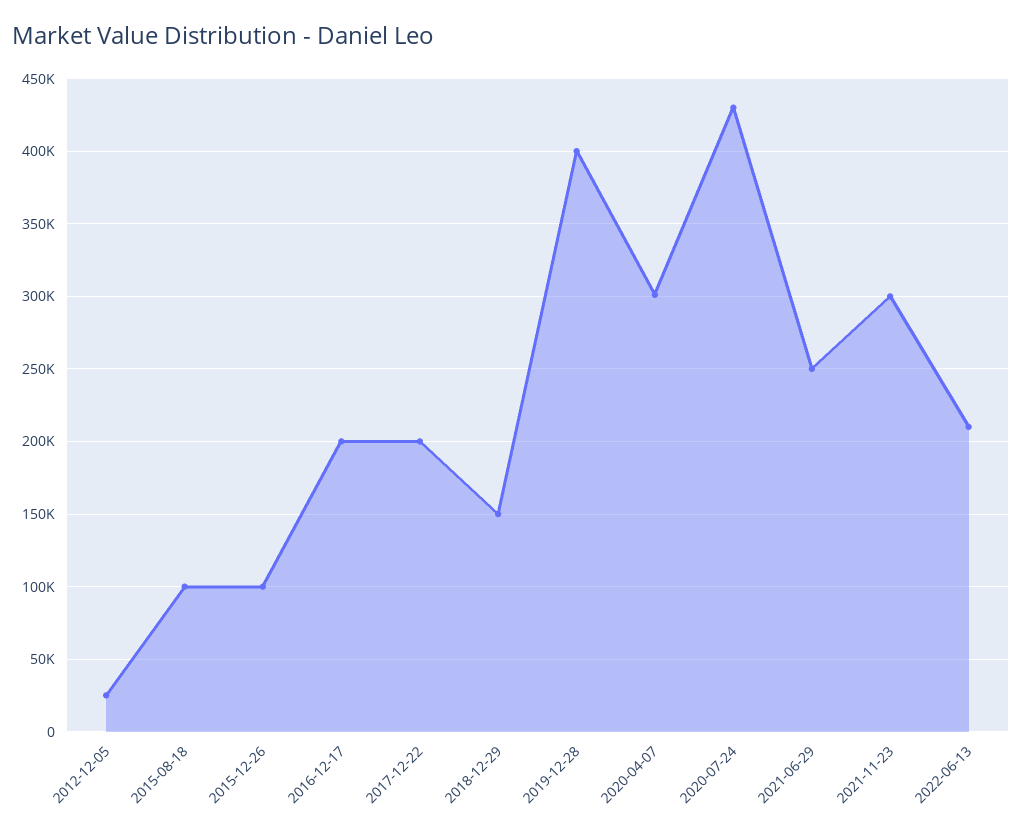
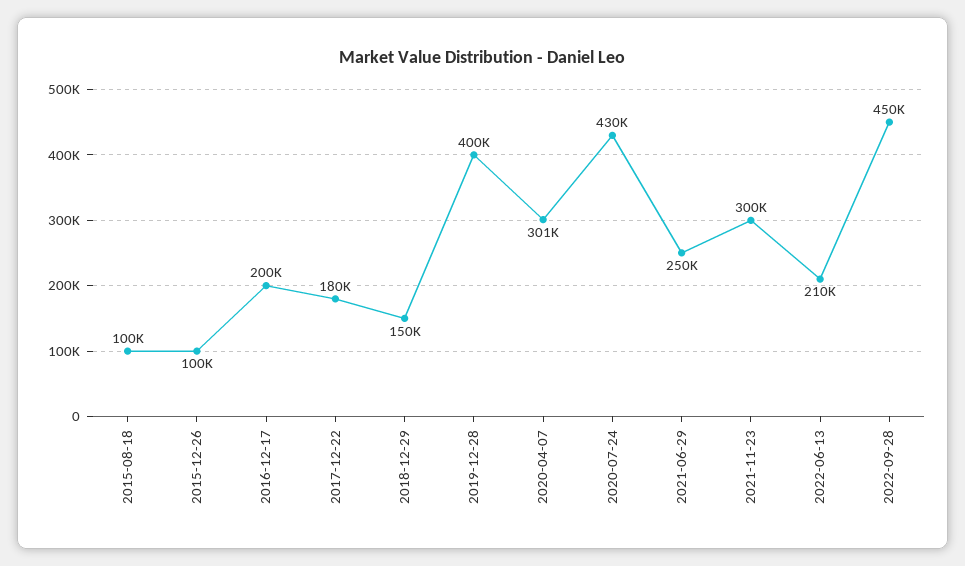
2012-12-05: 25000 -> none
2017-12-22: 200000 -> 180000
2022-09-28: none -> 450000

